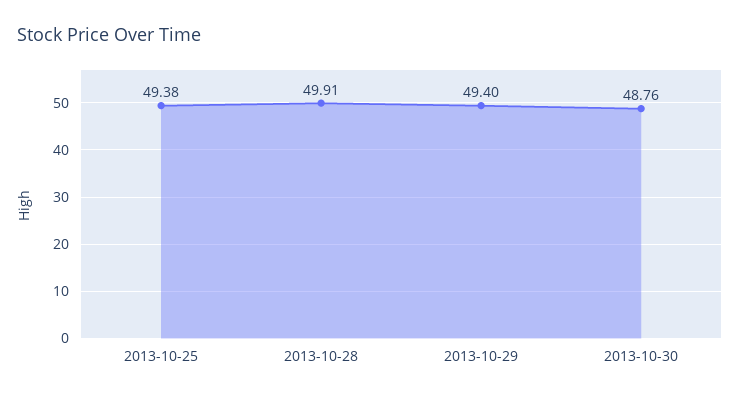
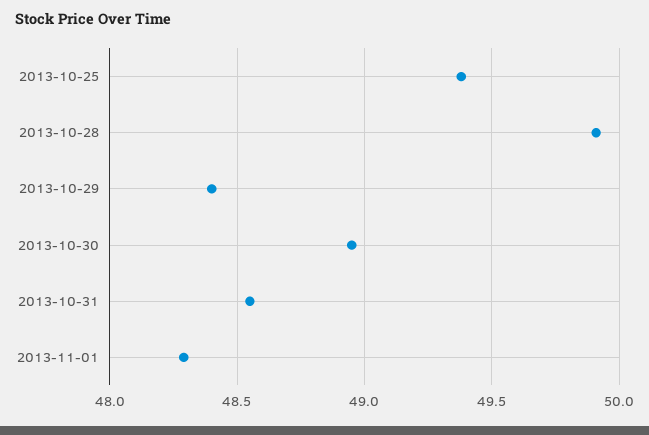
2013-10-29: 49.4 -> 48.4
2013-10-30: 48.76 -> 48.95
2013-10-31: none -> 48.55
2013-11-01: none -> 48.3

